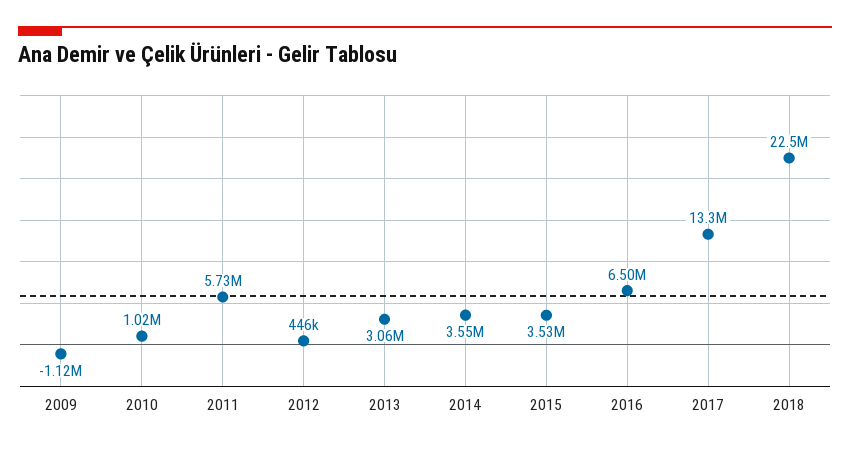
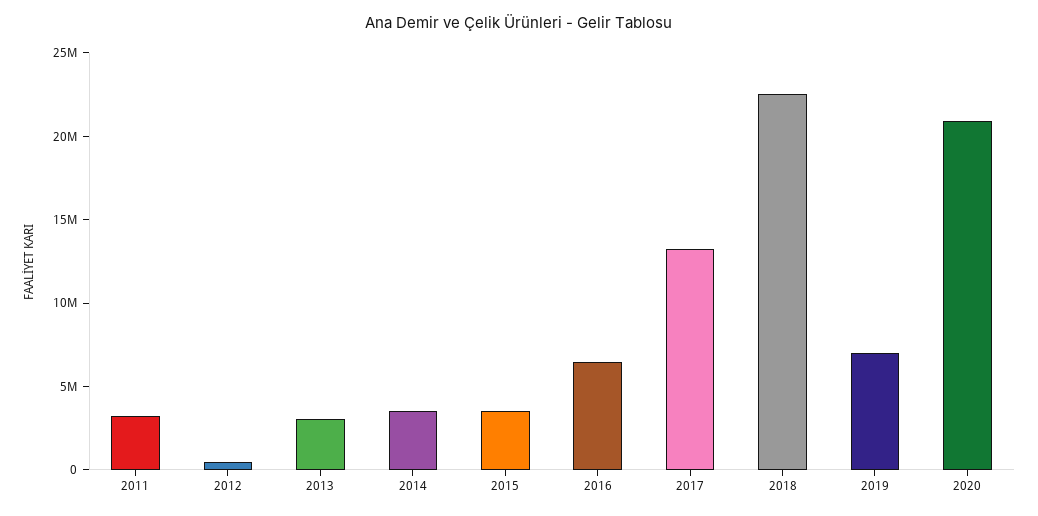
2009: -1120000 -> none
2010: 1020000 -> none
2011: 5730000 -> 3000000
2019: none -> 7000000
2020: none -> 21000000

